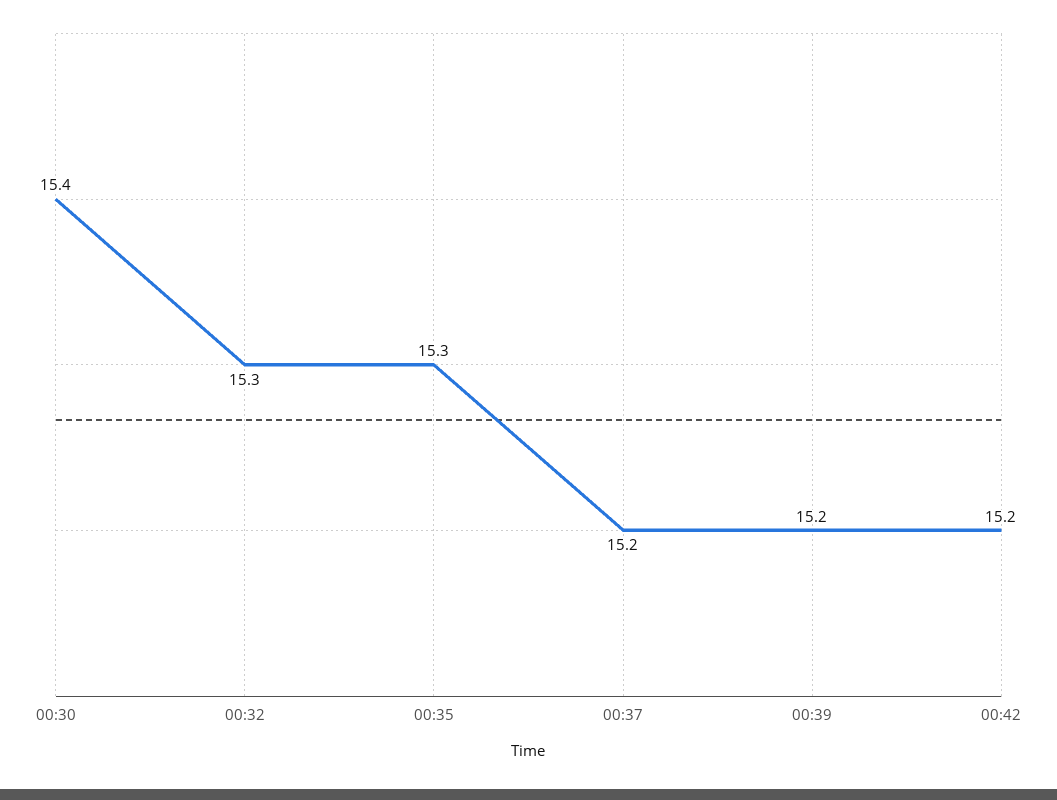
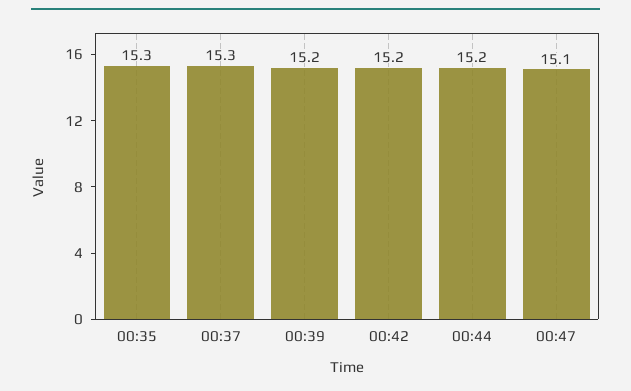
00:30: 15.4 -> none
00:32: 15.3 -> none
00:37: 15.2 -> 15.3
00:44: none -> 15.2
00:47: none -> 15.1

